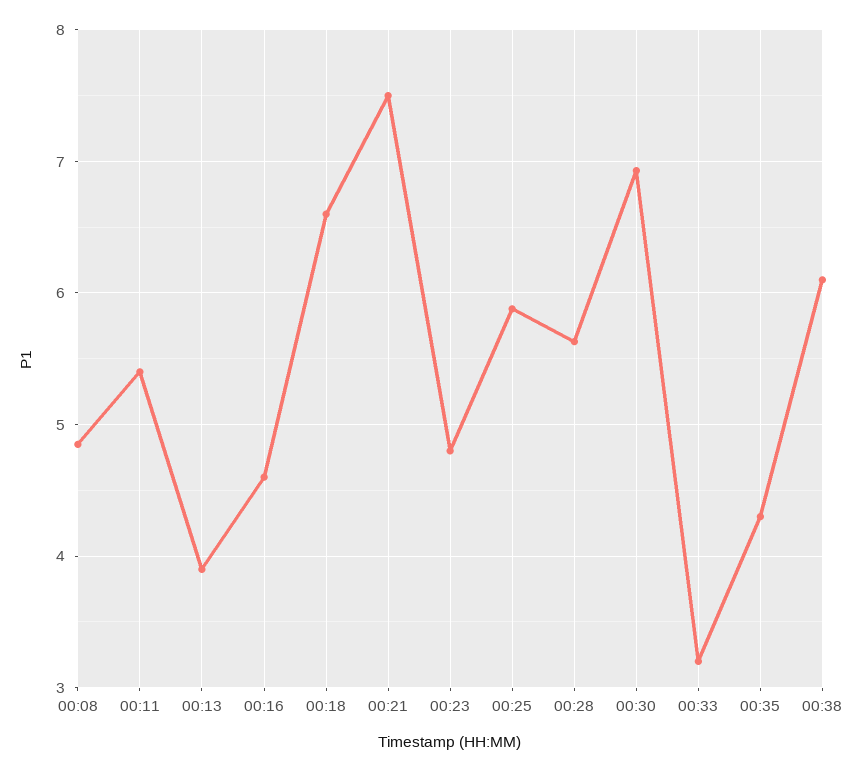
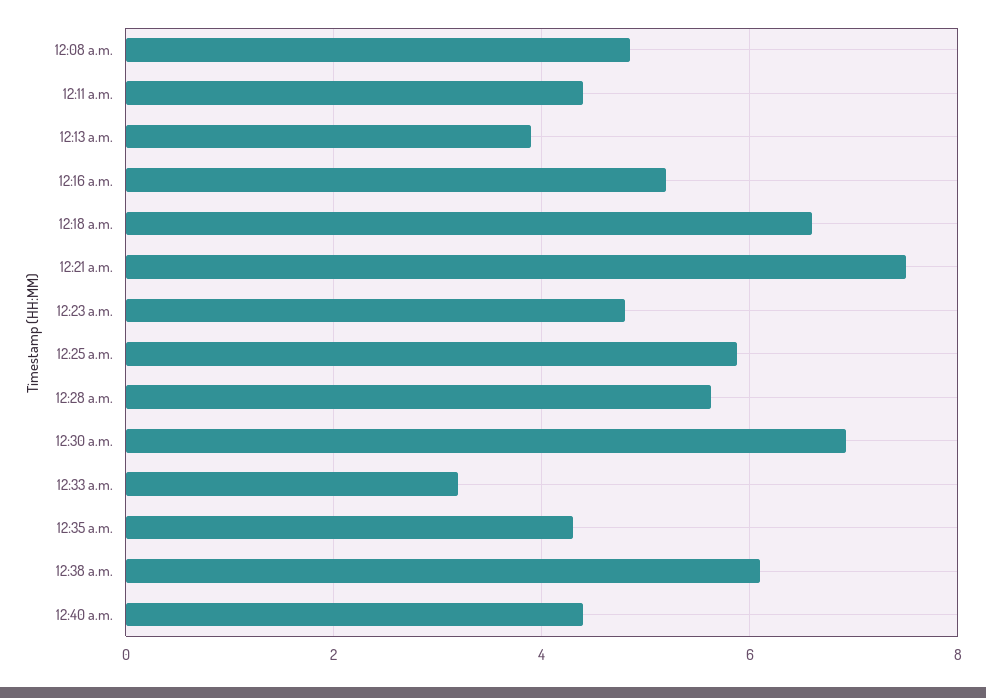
00:11: 5.4 -> 4.4
00:16: 4.6 -> 5.2
12:40 a.m.: none -> 4.4

